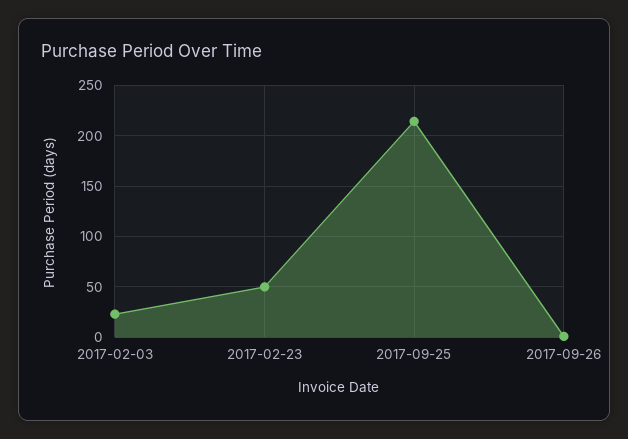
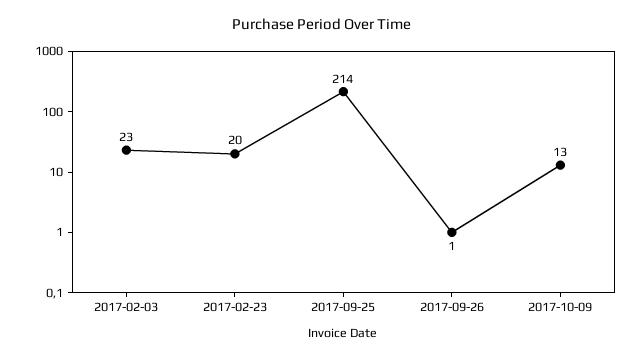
2017-02-23: 50 -> 20
2017-10-09: none -> 13

